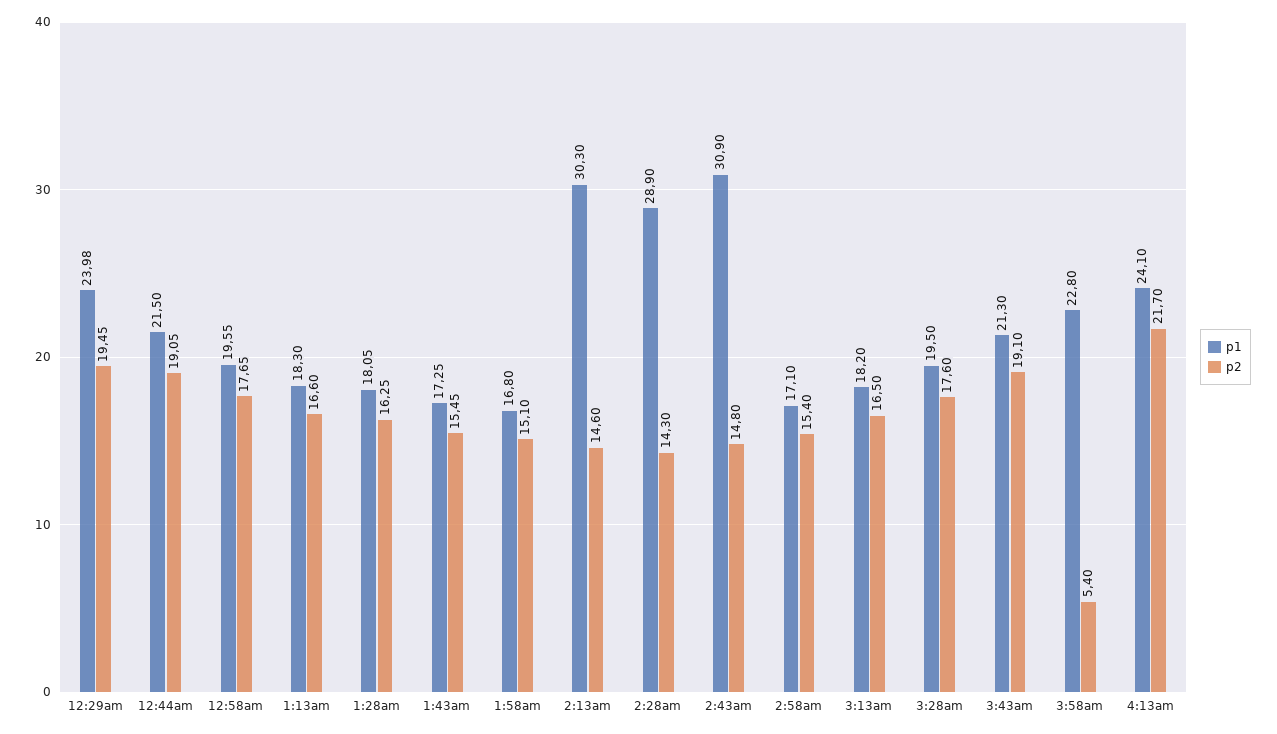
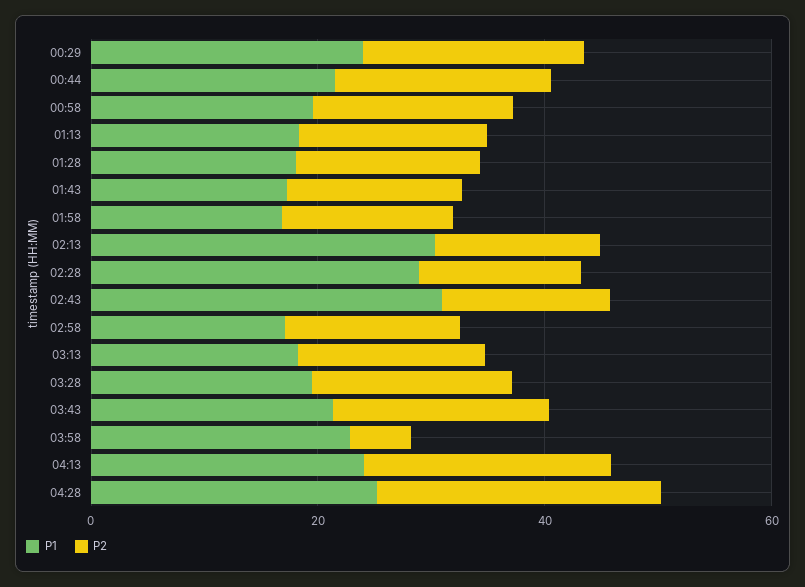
p1, 04:28: none -> 25
p2, 04:28: none -> 25

